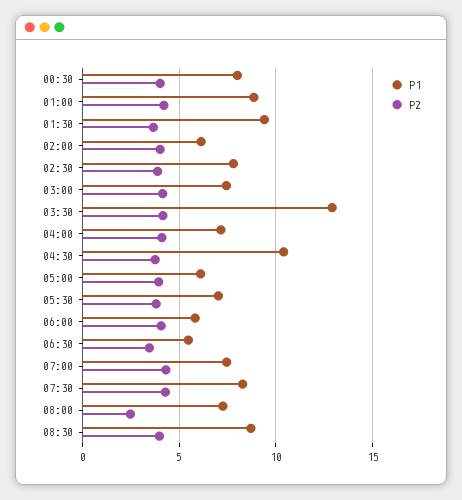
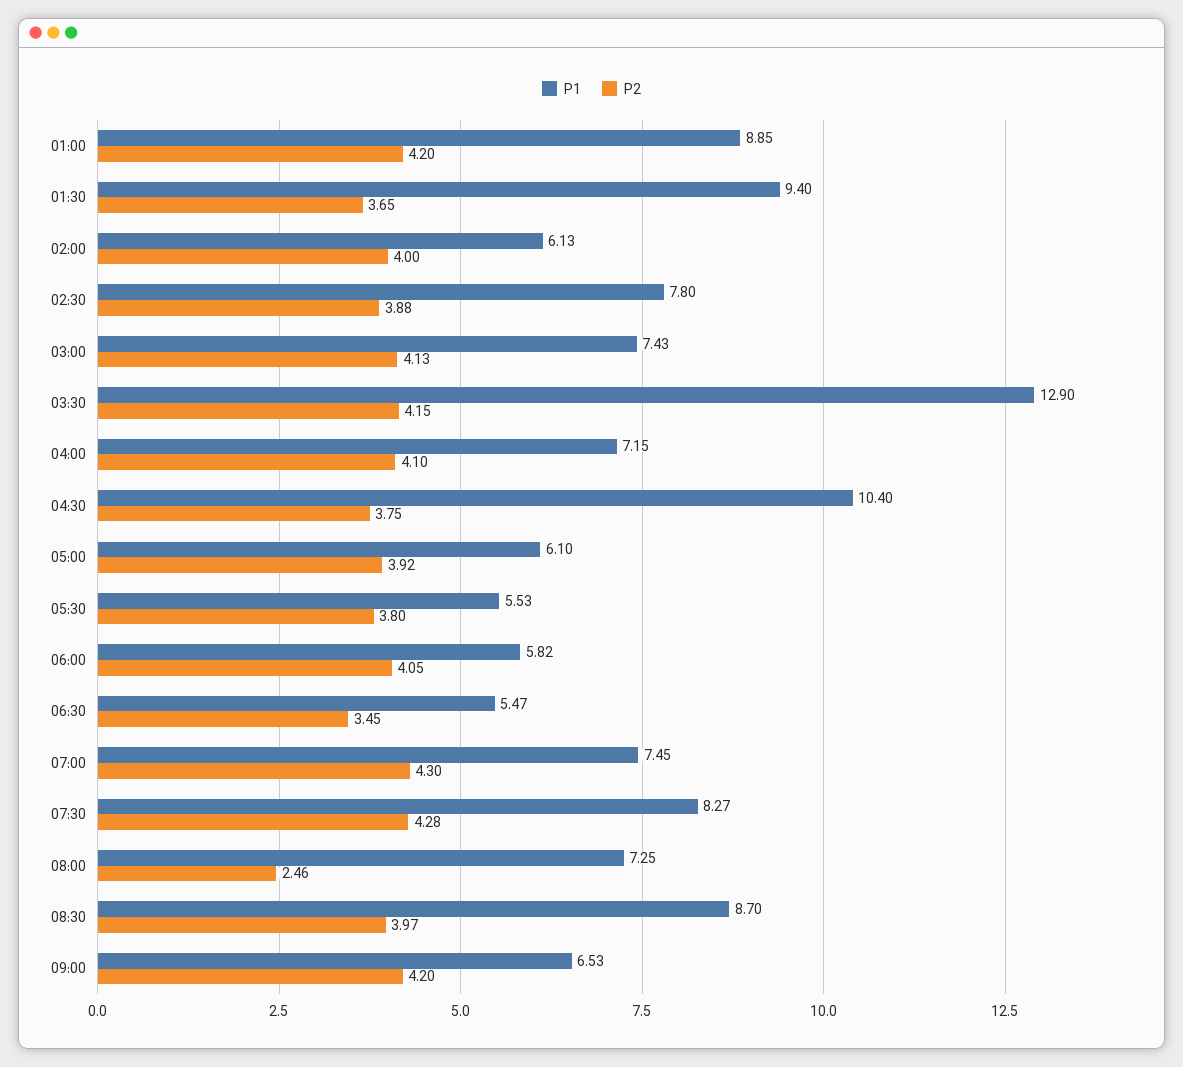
P1, 00:30: 8 -> none
P2, 00:30: 4 -> none
P1, 05:30: 7 -> 5.53
P1, 09:00: none -> 6.53
P2, 09:00: none -> 4.2

